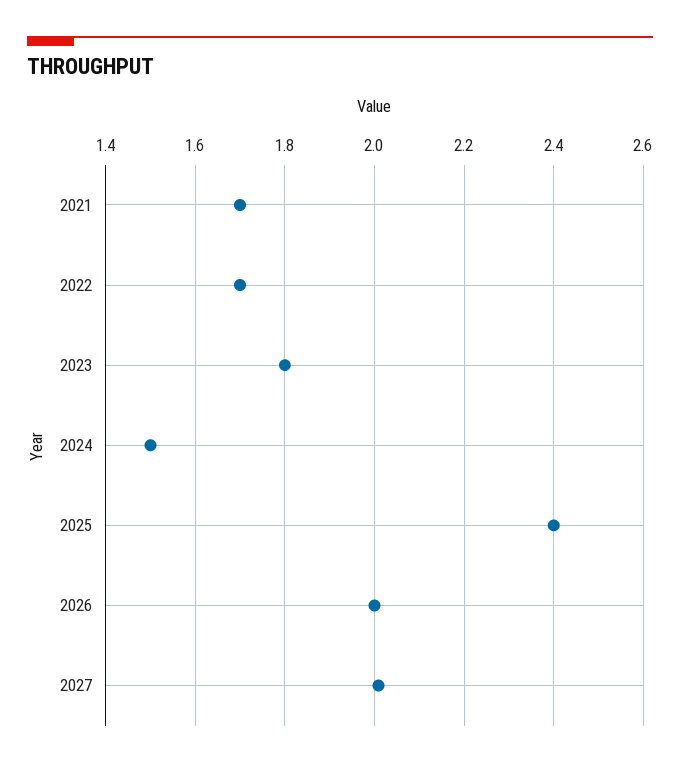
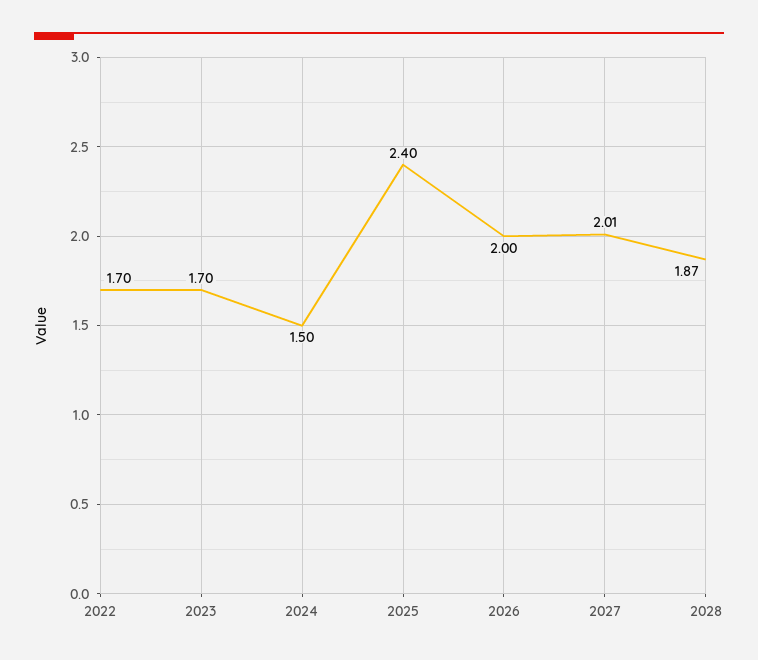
2021: 1.7 -> none
2023: 1.8 -> 1.7
2028: none -> 1.87

